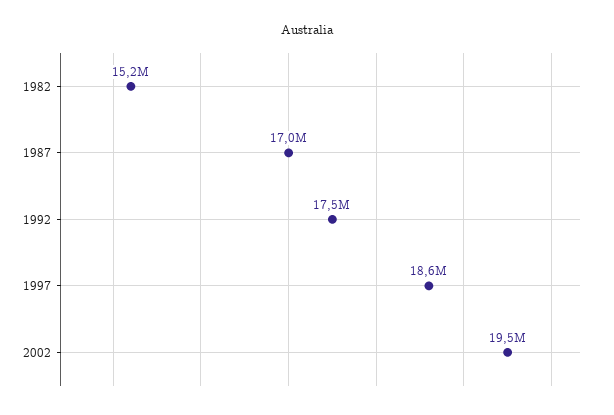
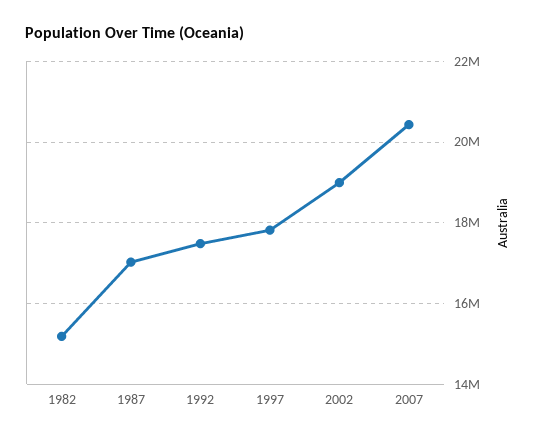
1997: 18600000 -> 17800000
2002: 19500000 -> 19000000
2007: none -> 20400000

